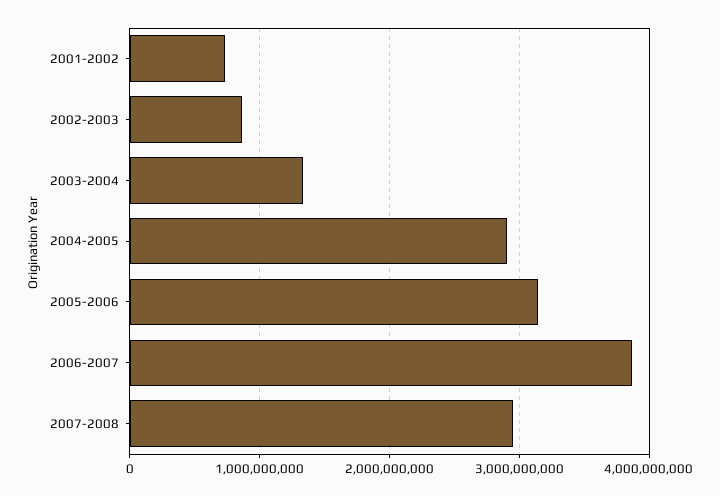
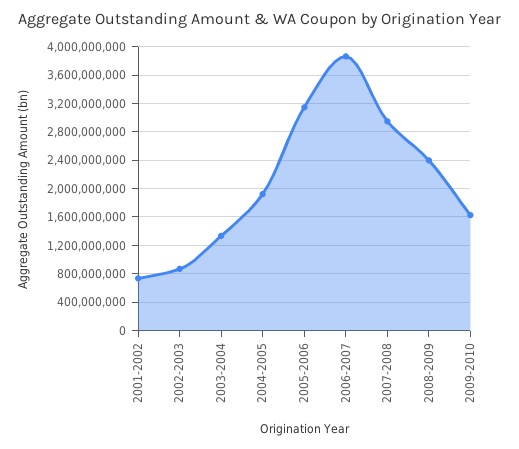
2004-2005: 2900000000 -> 1900000000
2008-2009: none -> 2400000000
2009-2010: none -> 1600000000

